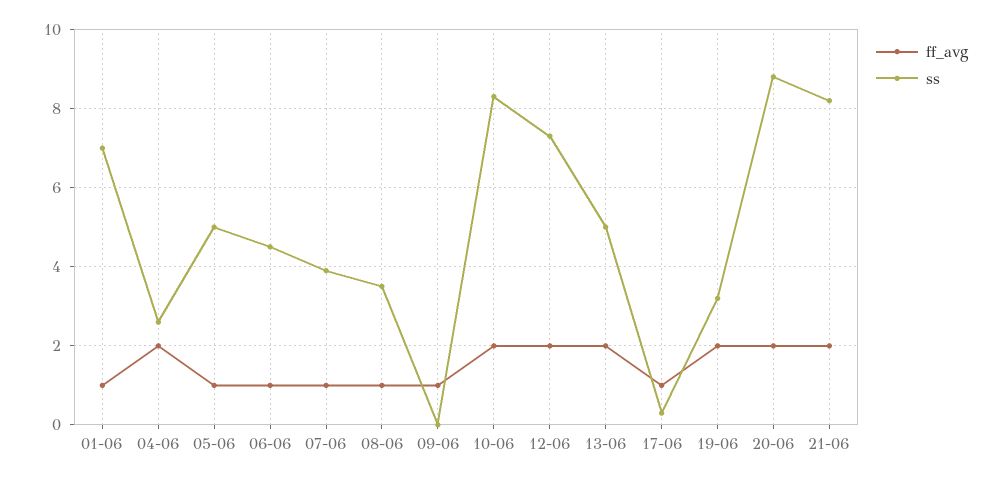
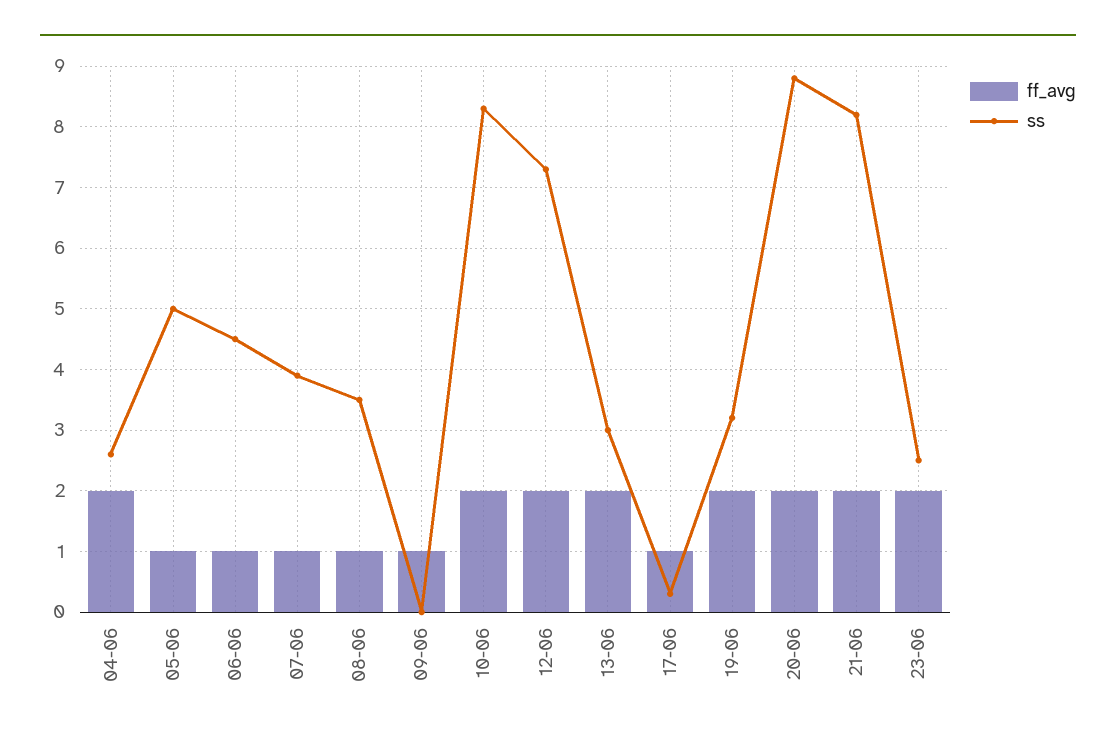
ff_avg, 01-06: 1 -> none
ss, 01-06: 7 -> none
ss, 13-06: 5 -> 3
ff_avg, 23-06: none -> 2
ss, 23-06: none -> 2.5

